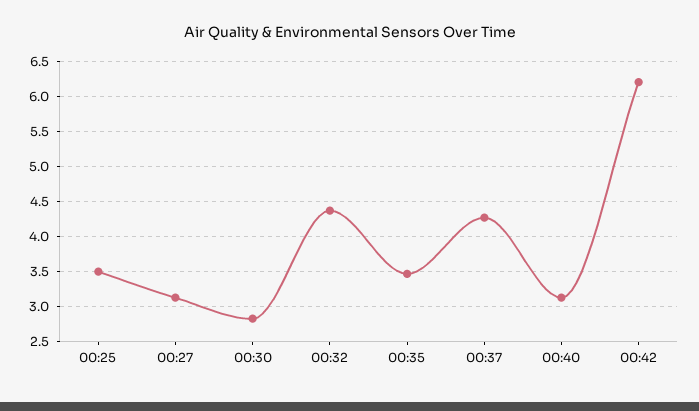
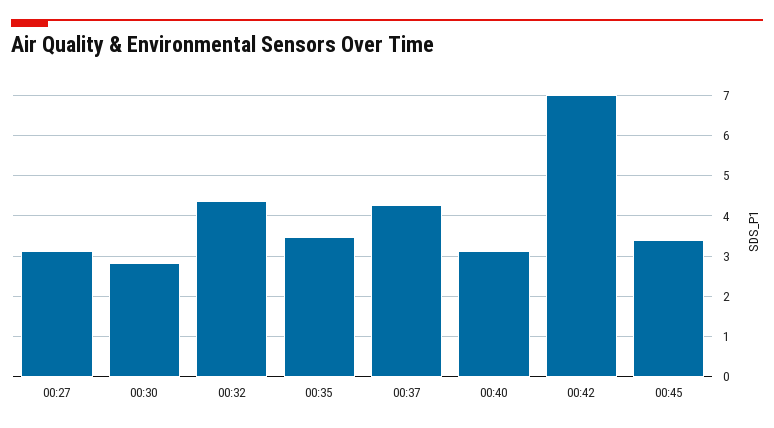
00:25: 3.5 -> none
00:42: 6.2 -> 7
00:45: none -> 3.4

